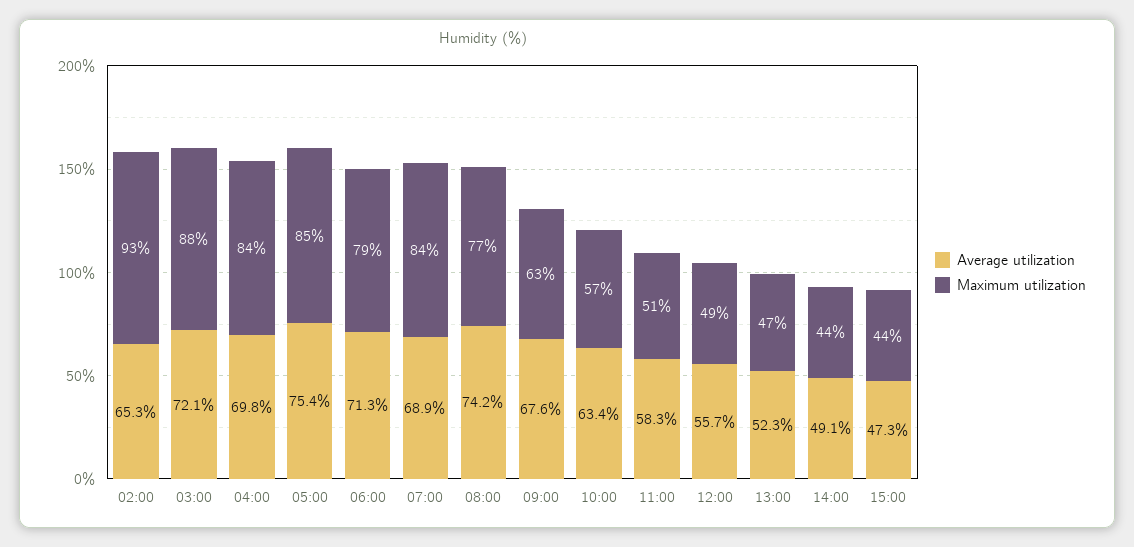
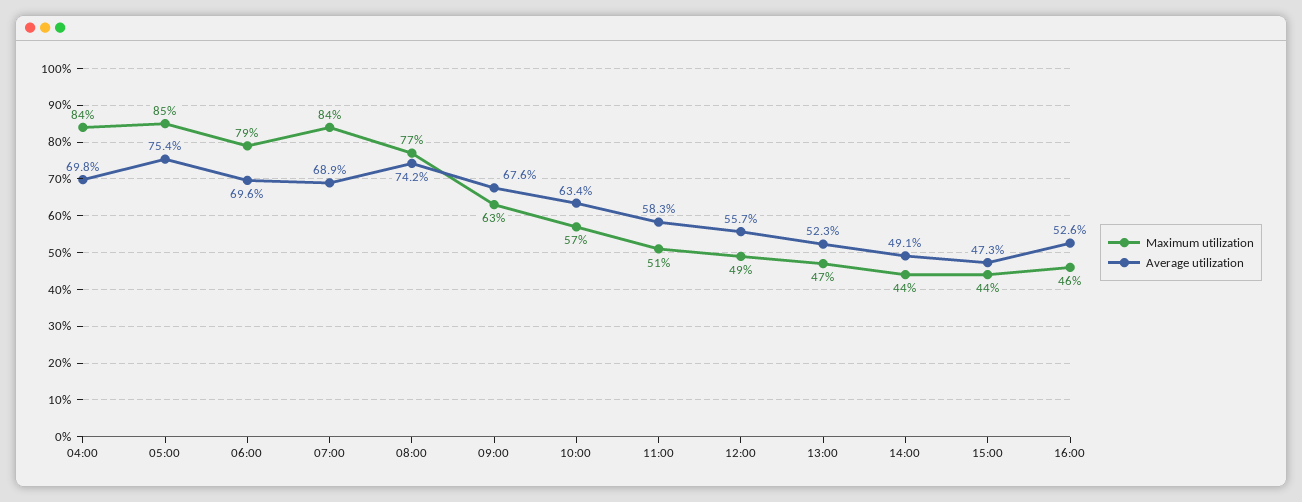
Average utilization, 02:00: 65.3 -> none
Maximum utilization, 02:00: 93 -> none
Average utilization, 03:00: 72.1 -> none
Maximum utilization, 03:00: 88 -> none
Average utilization, 06:00: 71.3 -> 69.6
Maximum utilization, 16:00: none -> 46
Average utilization, 16:00: none -> 52.6

